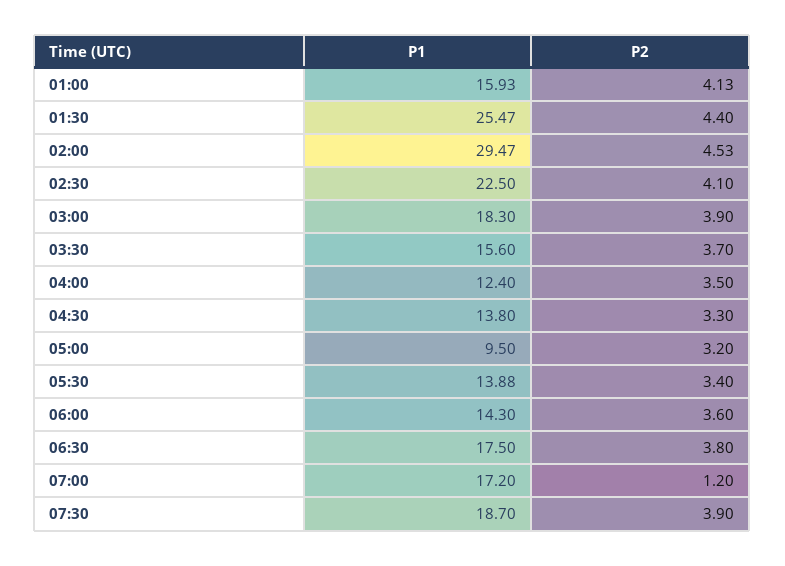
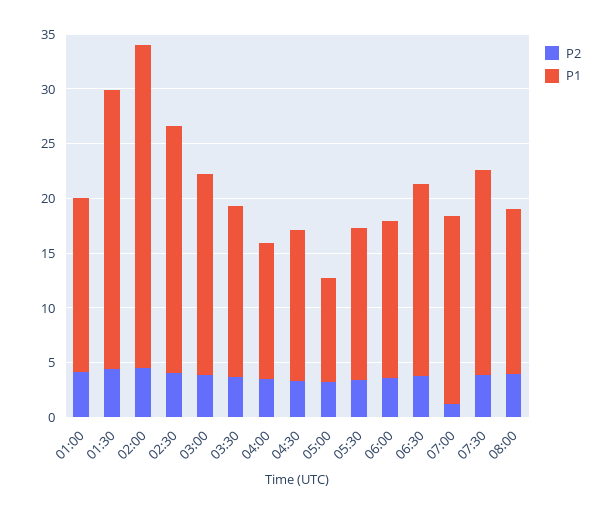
P2, 08:00: none -> 4
P1, 08:00: none -> 15

